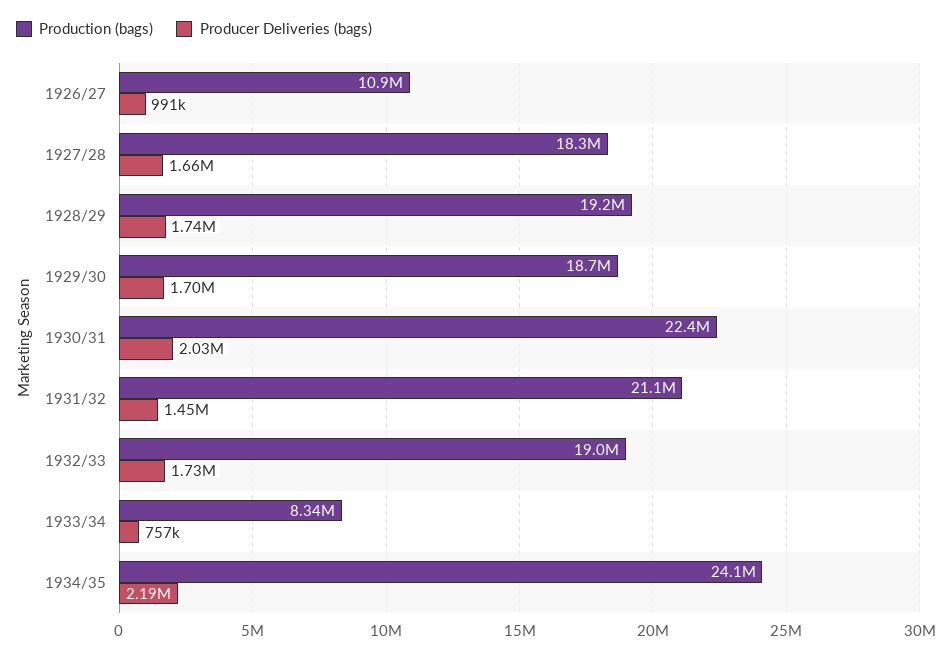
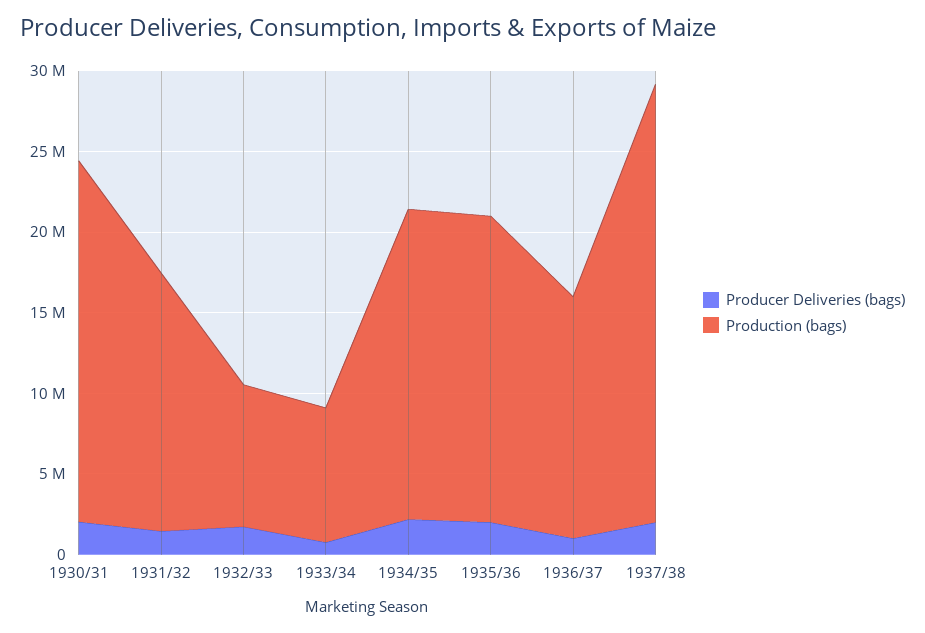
Production (bags), 1926/27: 10900000 -> none
Producer Deliveries (bags), 1926/27: 991000 -> none
Production (bags), 1927/28: 18300000 -> none
Producer Deliveries (bags), 1927/28: 1660000 -> none
Production (bags), 1928/29: 19200000 -> none
Producer Deliveries (bags), 1928/29: 1740000 -> none
Production (bags), 1929/30: 18700000 -> none
Producer Deliveries (bags), 1929/30: 1700000 -> none
Production (bags), 1931/32: 21100000 -> 16000000
Production (bags), 1932/33: 19000000 -> 9000000
Production (bags), 1934/35: 24100000 -> 19000000
Producer Deliveries (bags), 1935/36: none -> 2000000
Production (bags), 1935/36: none -> 19000000
Producer Deliveries (bags), 1936/37: none -> 1000000
Production (bags), 1936/37: none -> 15000000
Producer Deliveries (bags), 1937/38: none -> 2000000
Production (bags), 1937/38: none -> 27000000

